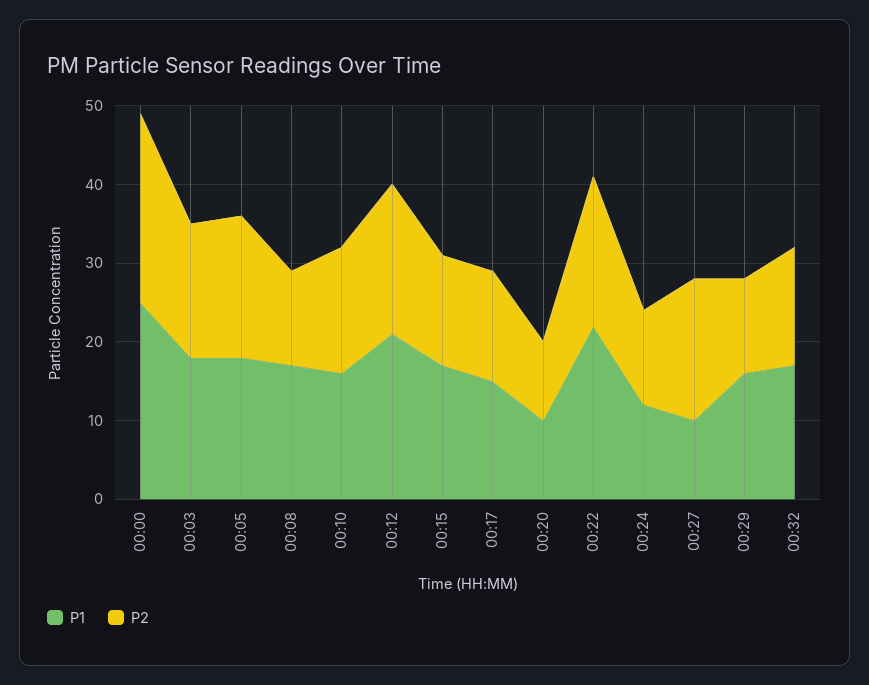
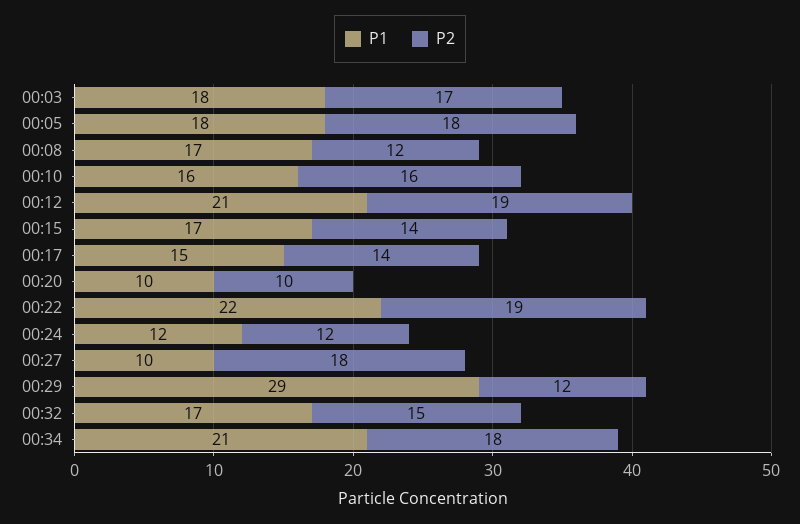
P1, 00:00: 25 -> none
P2, 00:00: 25 -> none
P1, 00:29: 15 -> 29
P1, 00:34: none -> 21
P2, 00:34: none -> 18

